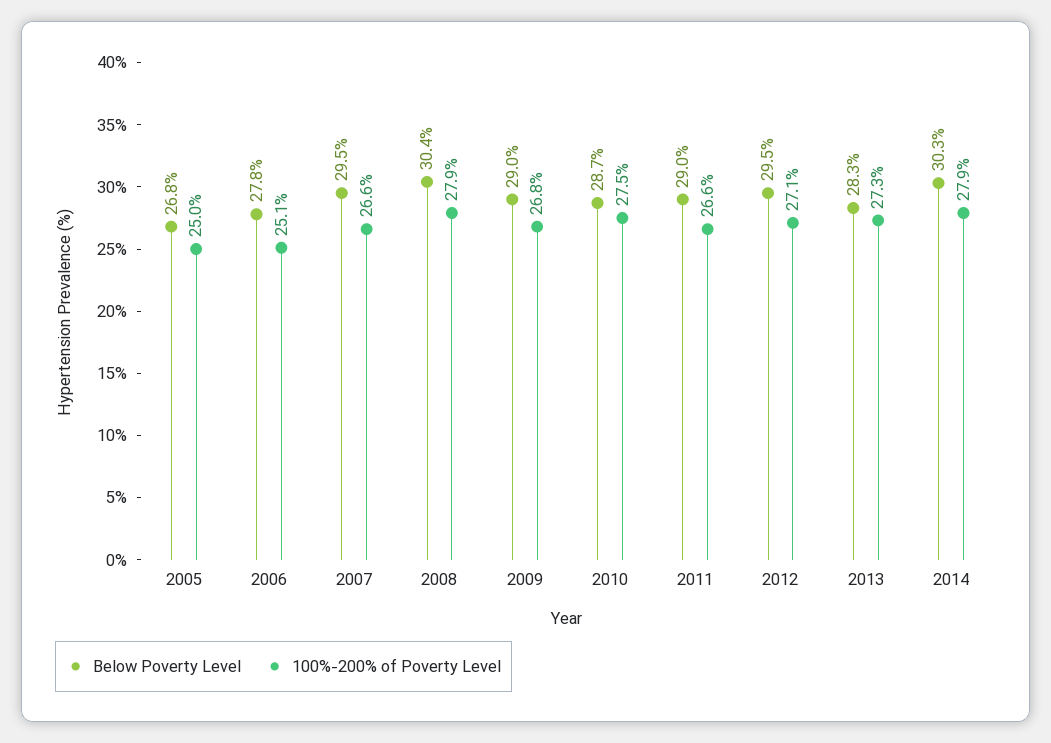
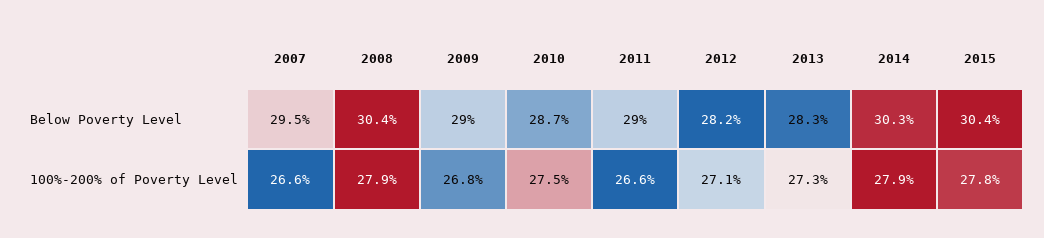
Below Poverty Level, 2005: 26.8 -> none
100%-200% of Poverty Level, 2005: 25 -> none
Below Poverty Level, 2006: 27.8 -> none
100%-200% of Poverty Level, 2006: 25.1 -> none
Below Poverty Level, 2012: 29.5 -> 28.2
Below Poverty Level, 2015: none -> 30.4
100%-200% of Poverty Level, 2015: none -> 27.8

